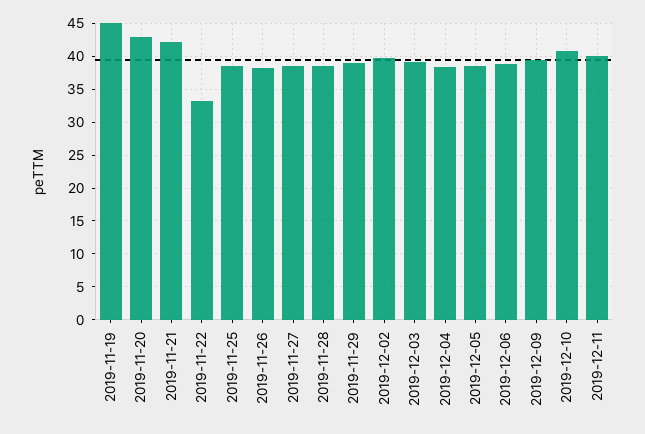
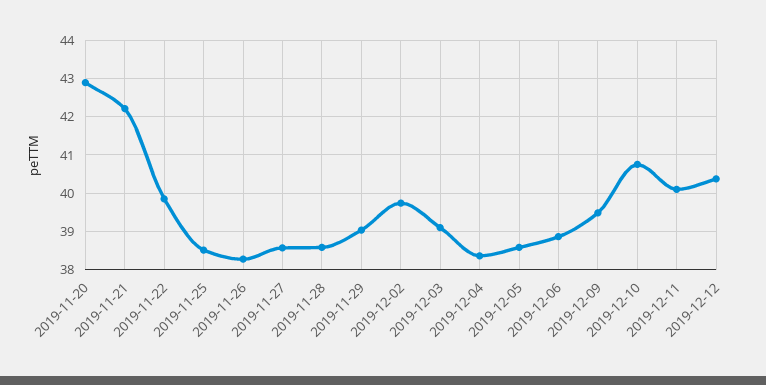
2019-11-19: 45 -> none
2019-11-22: 33 -> 39.8
2019-12-12: none -> 40.4

